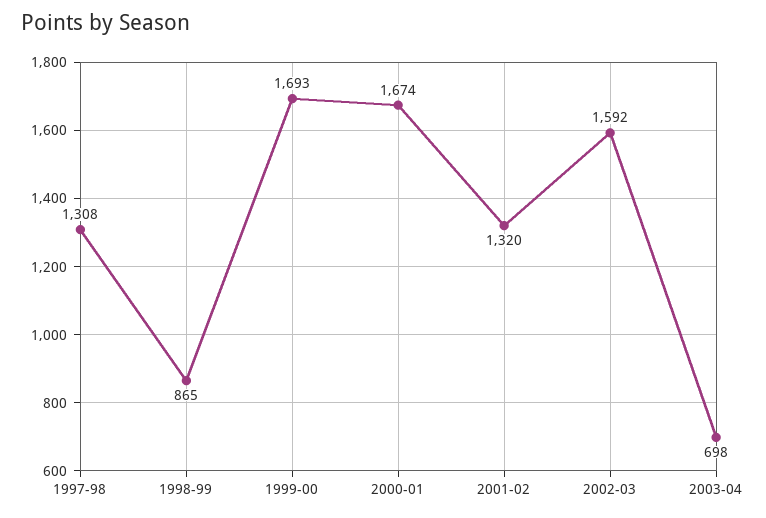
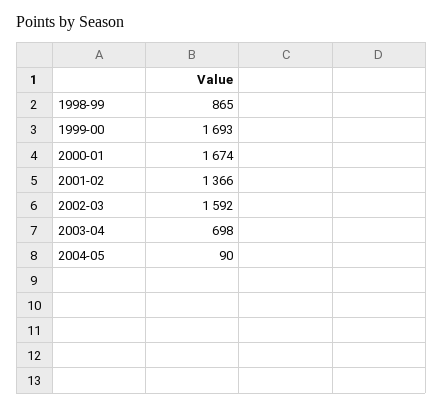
1997-98: 1308 -> none
2001-02: 1320 -> 1366
2004-05: none -> 90

